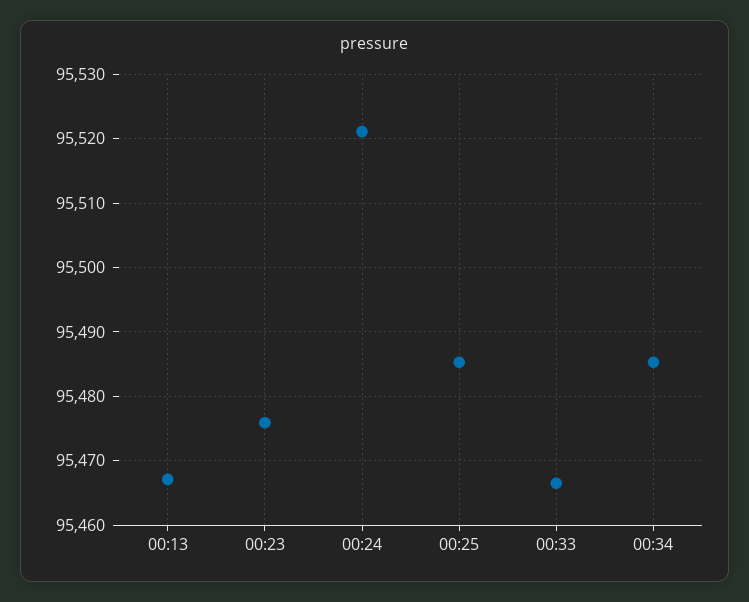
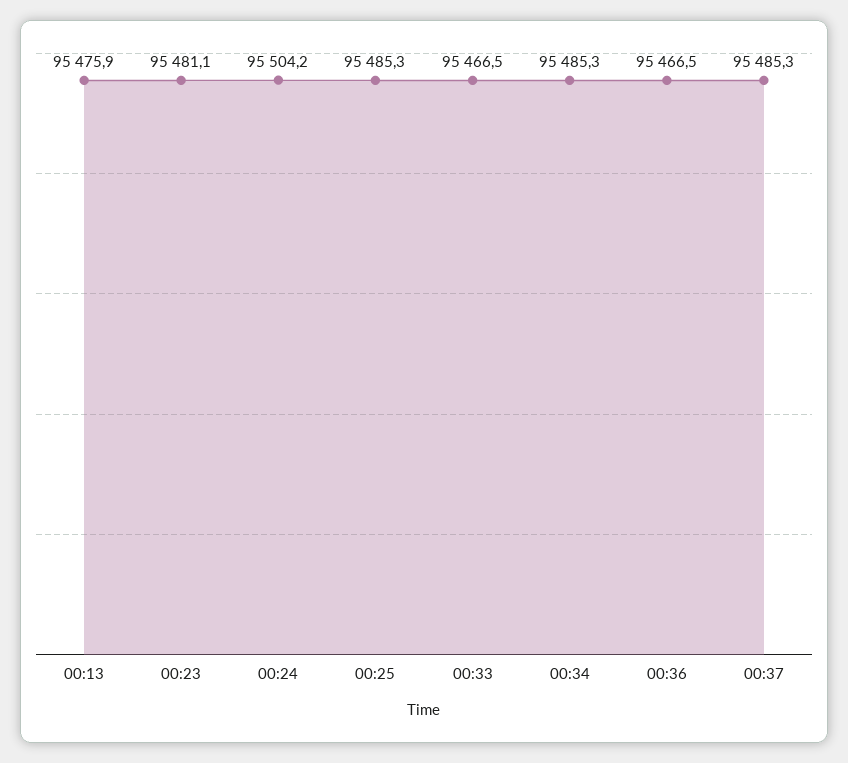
00:13: 95467 -> 95475.9
00:23: 95476 -> 95481.1
00:24: 95521 -> 95504.2
00:36: none -> 95466.5
00:37: none -> 95485.3

